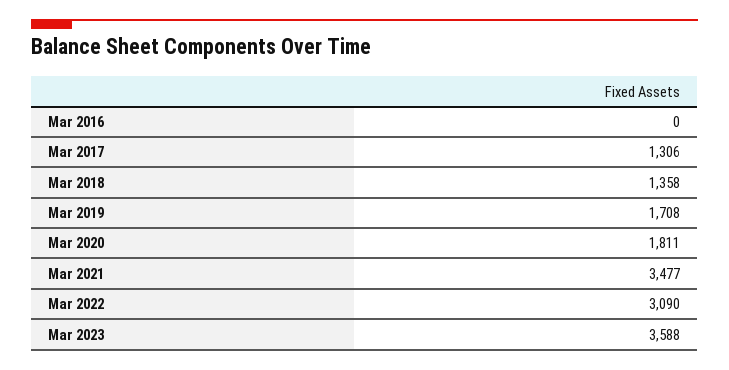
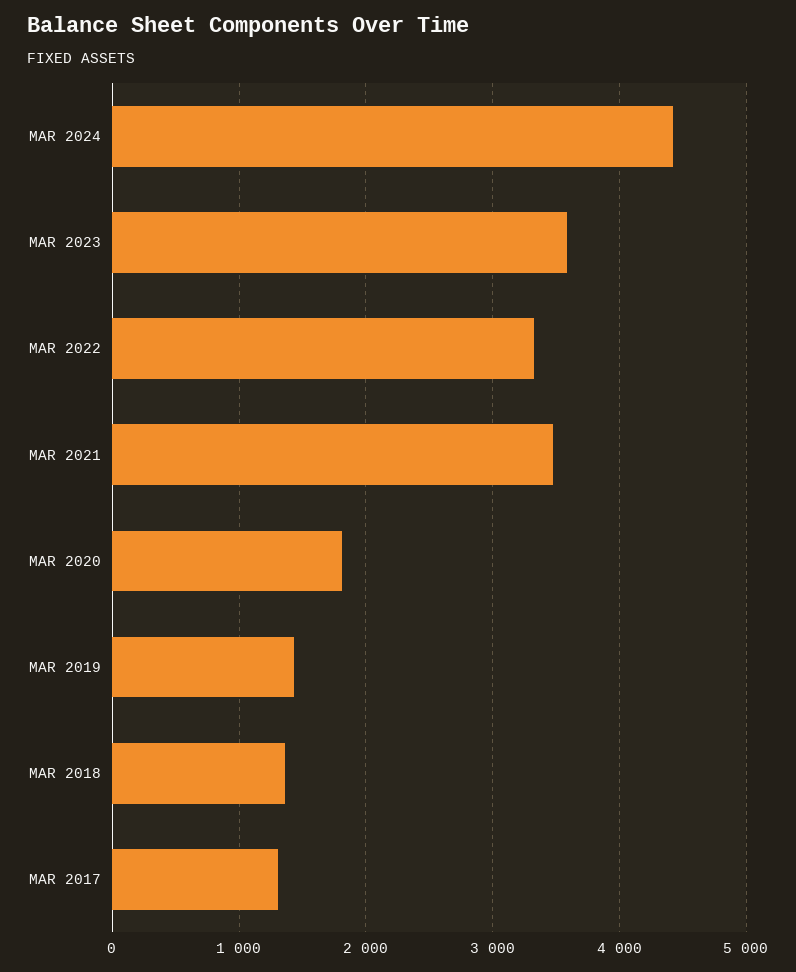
Mar 2016: 0 -> none
Mar 2019: 1708 -> 1400
Mar 2022: 3090 -> 3300
MAR 2024: none -> 4400

